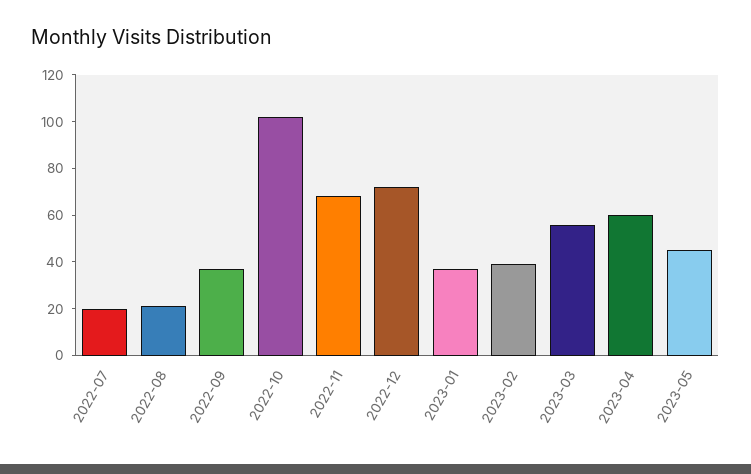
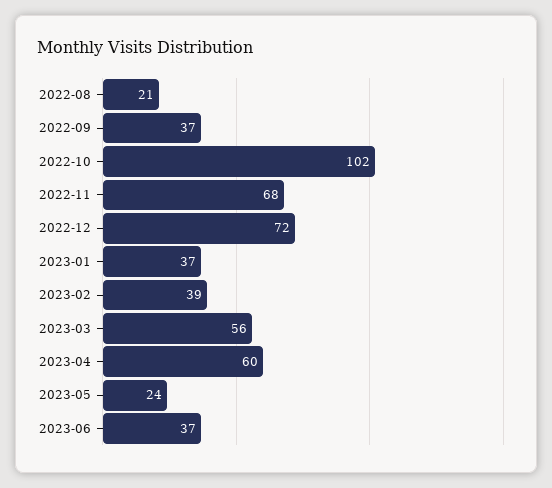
2022-07: 20 -> none
2023-05: 45 -> 24
2023-06: none -> 37

